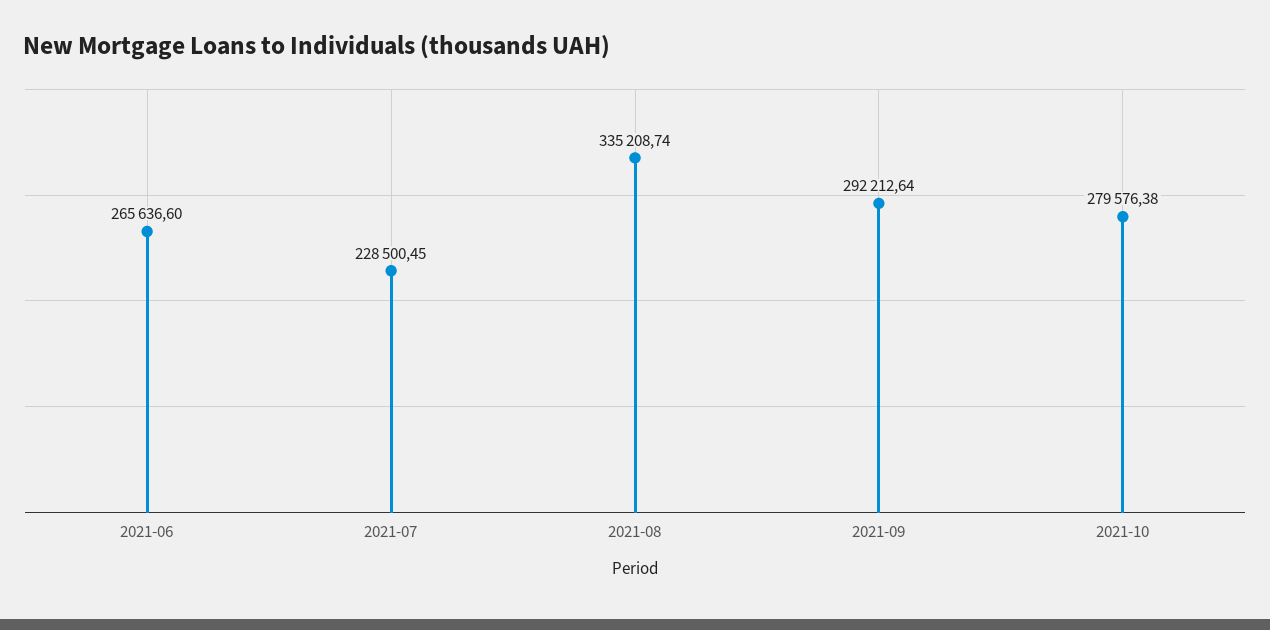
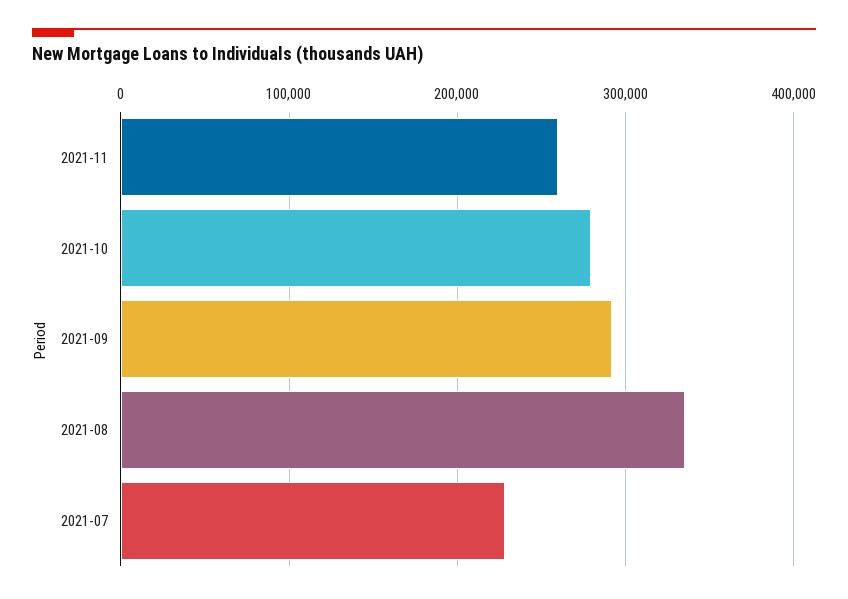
2021-06: 265636.6 -> none
2021-11: none -> 260000

